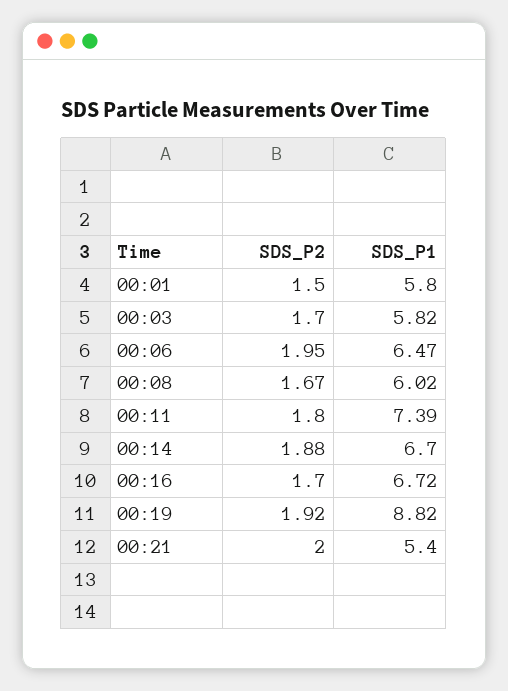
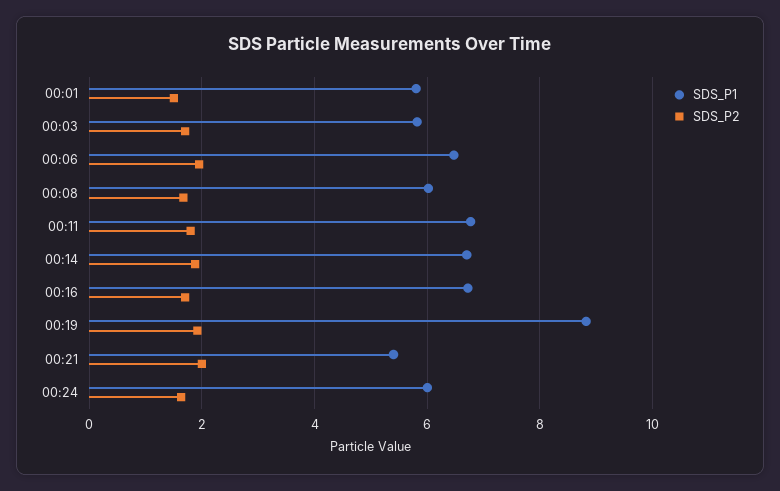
SDS_P1, 00:11: 7.39 -> 6.8
SDS_P1, 00:24: none -> 6
SDS_P2, 00:24: none -> 1.6

